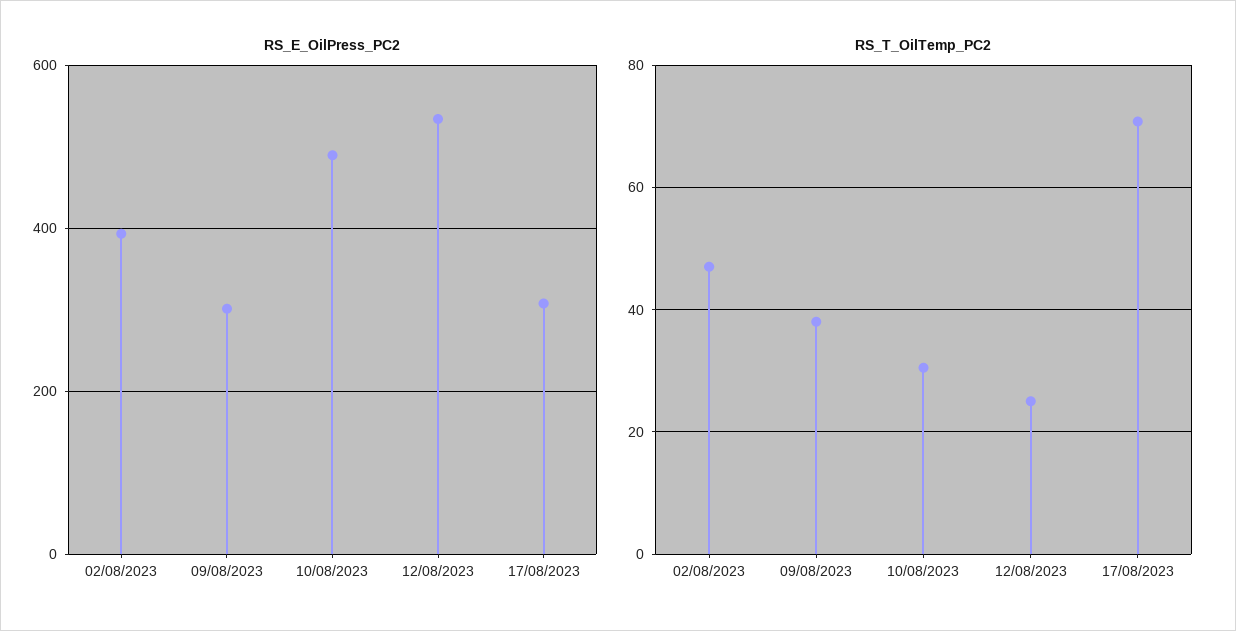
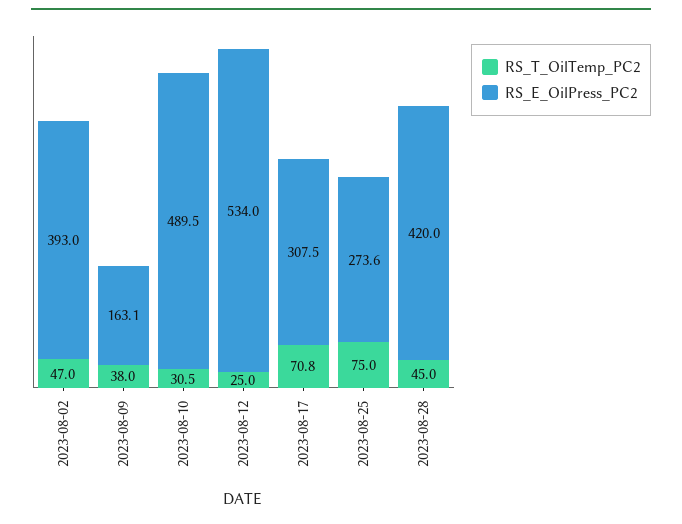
RS_E_OilPress_PC2, 09/08/2023: 300 -> 163.1
RS_T_OilTemp_PC2, 2023-08-25: none -> 75
RS_E_OilPress_PC2, 2023-08-25: none -> 273.6
RS_T_OilTemp_PC2, 2023-08-28: none -> 45
RS_E_OilPress_PC2, 2023-08-28: none -> 420

